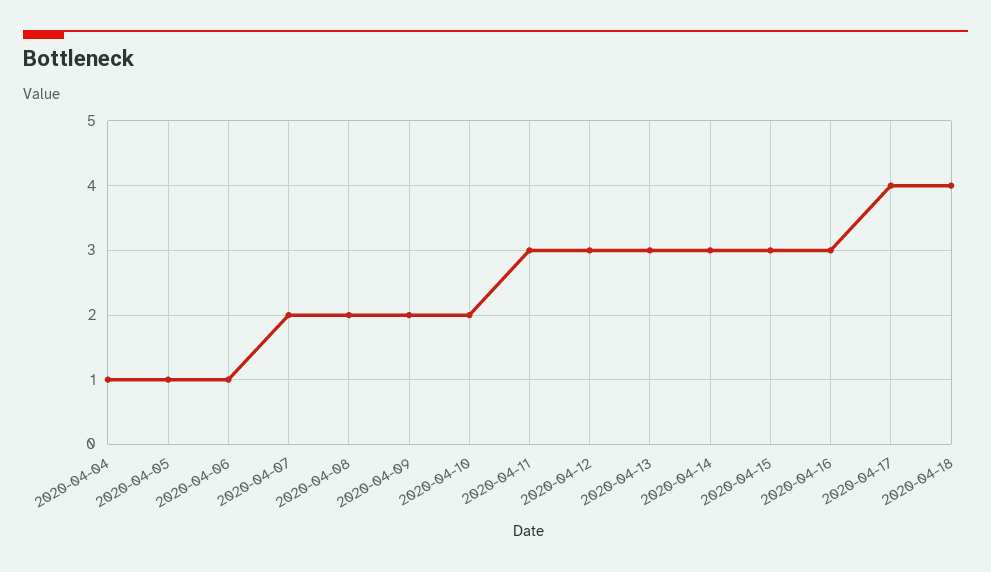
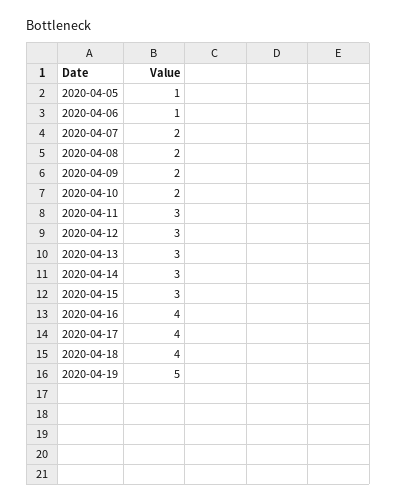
2020-04-04: 1 -> none
2020-04-16: 3 -> 4
2020-04-19: none -> 5

